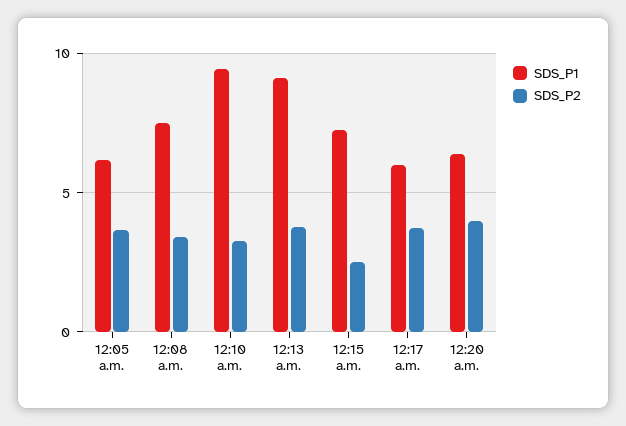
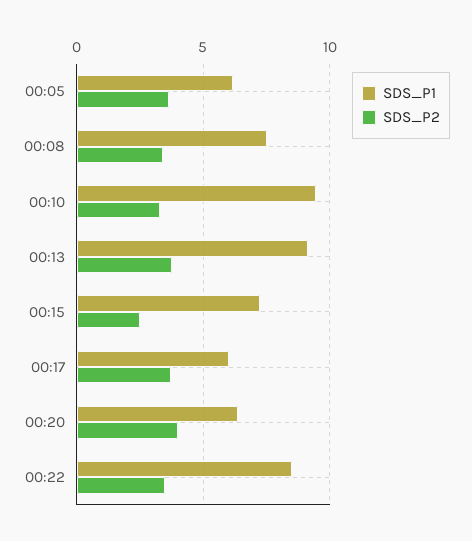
SDS_P1, 00:22: none -> 8.5
SDS_P2, 00:22: none -> 3.5

